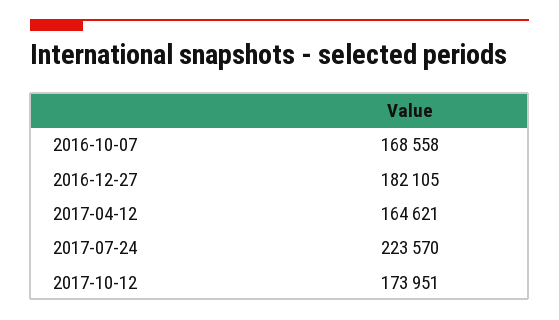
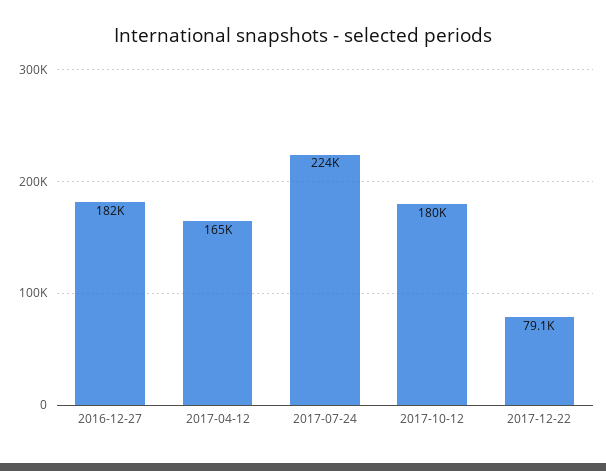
2016-10-07: 168558 -> none
2017-10-12: 173951 -> 180000
2017-12-22: none -> 79100

